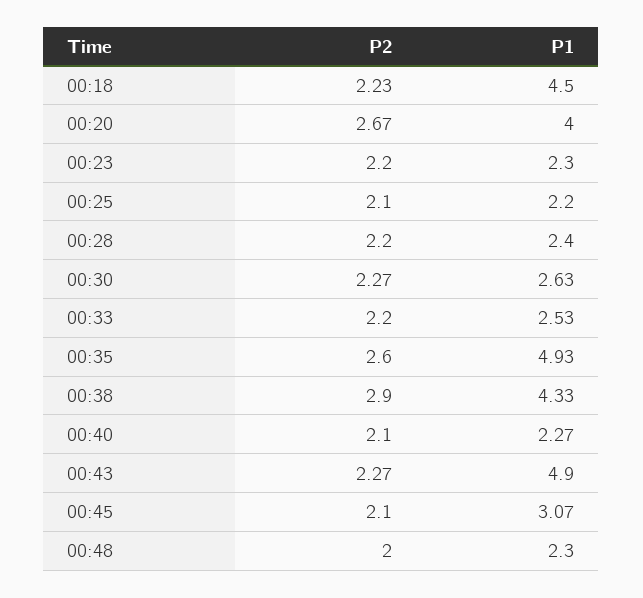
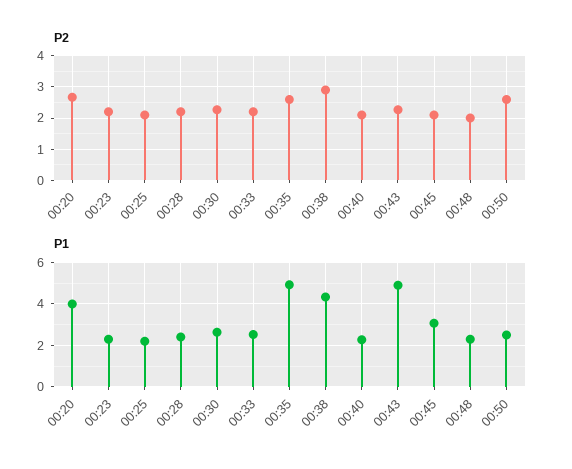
P2, 00:18: 2.23 -> none
P1, 00:18: 4.5 -> none
P2, 00:50: none -> 2.6
P1, 00:50: none -> 2.5

